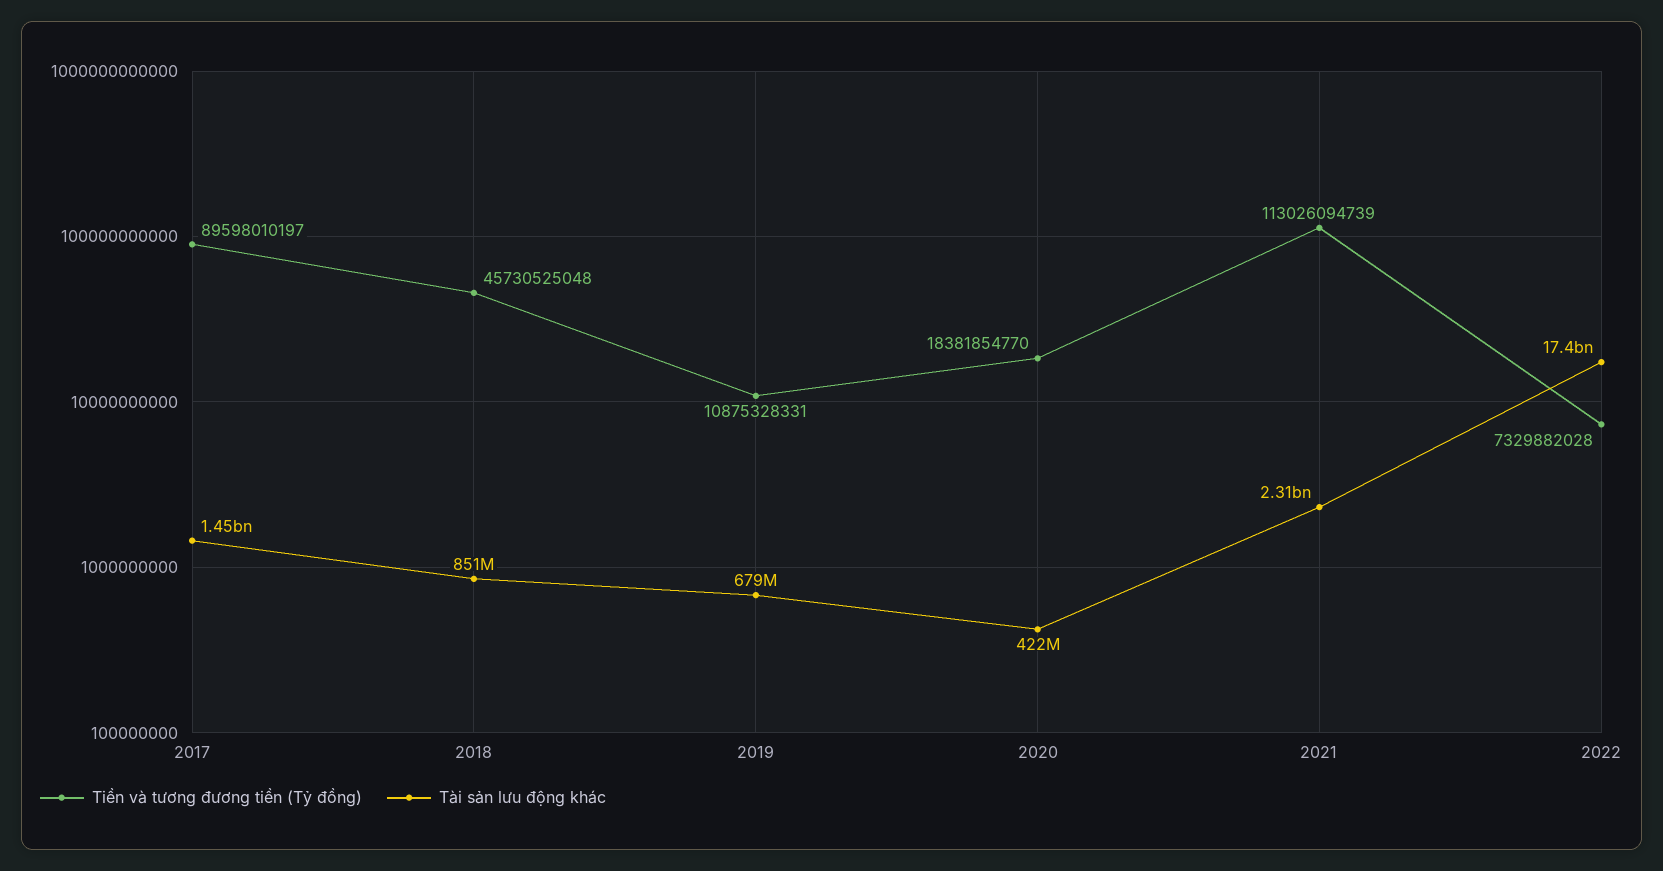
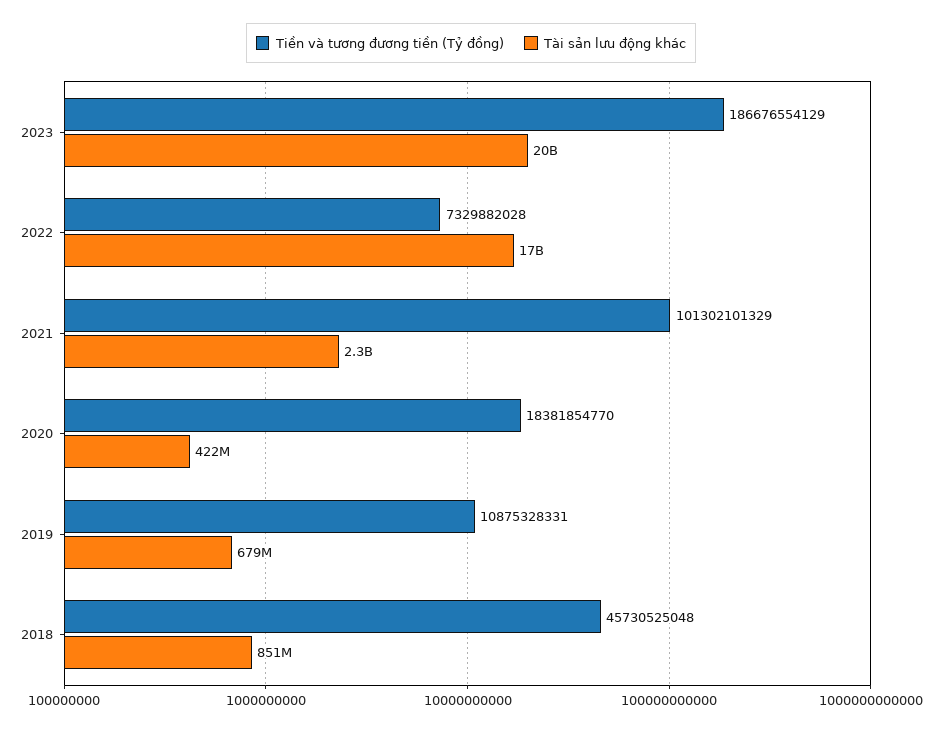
Tiền và tương đương tiền (Tỷ đồng), 2017: 89598010197 -> none
Tài sản lưu động khác, 2017: 1450000000 -> none
Tiền và tương đương tiền (Tỷ đồng), 2021: 113026094739 -> 101302101329
Tiền và tương đương tiền (Tỷ đồng), 2023: none -> 186676554129
Tài sản lưu động khác, 2023: none -> 20000000000

